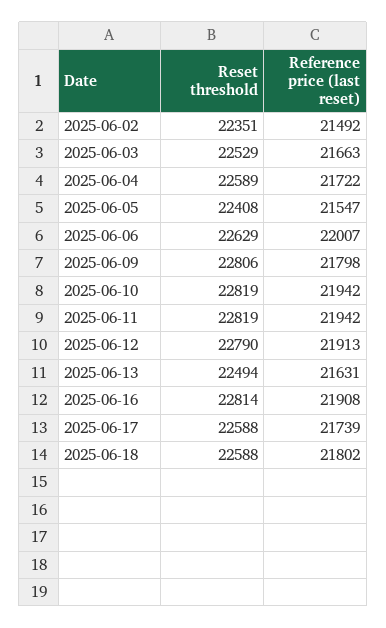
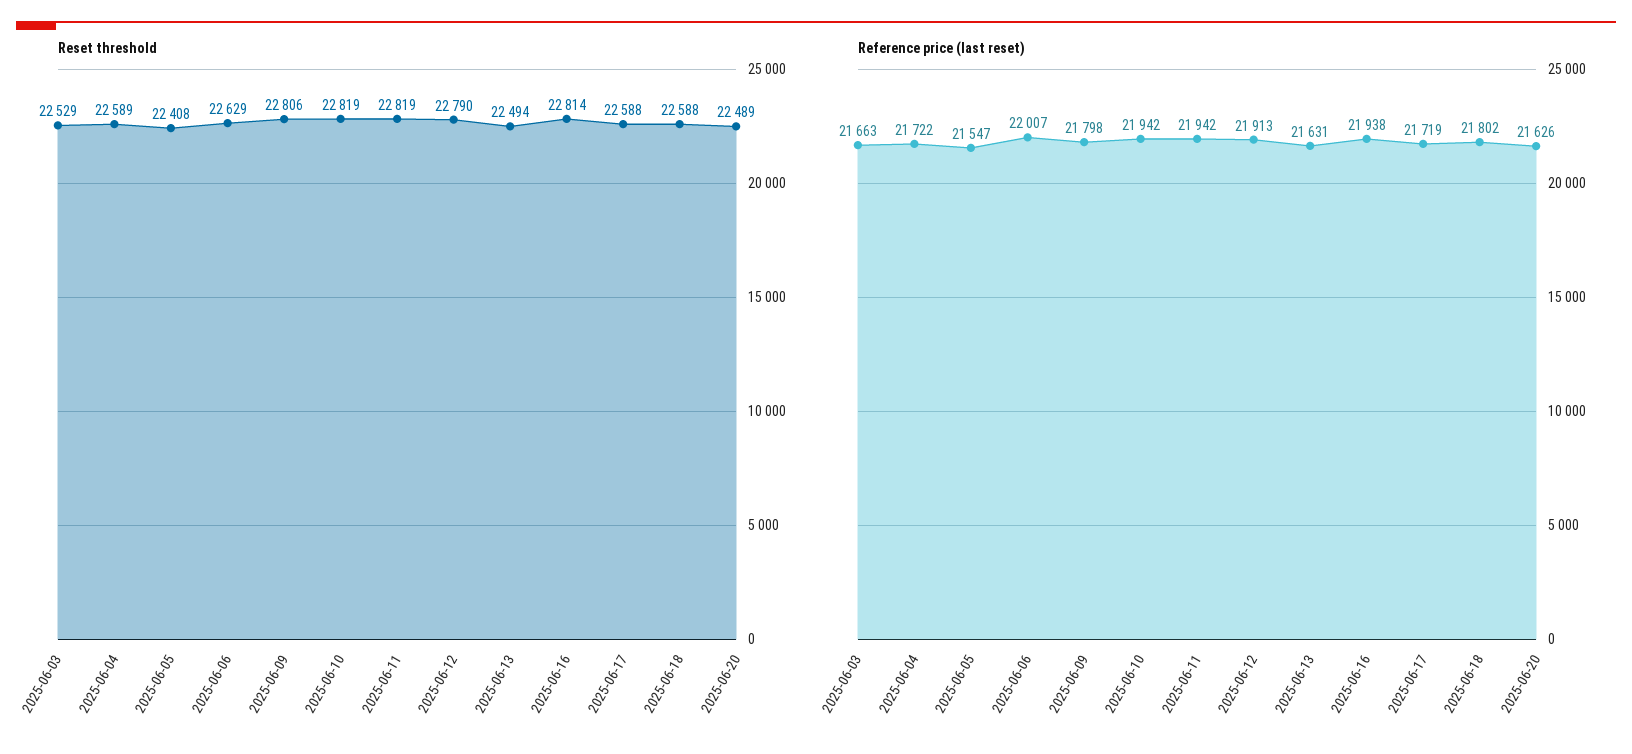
Reset threshold, 2025-06-02: 22351 -> none
Reference price (last reset), 2025-06-02: 21492 -> none
Reference price (last reset), 2025-06-16: 21908 -> 21938
Reference price (last reset), 2025-06-17: 21739 -> 21719
Reset threshold, 2025-06-20: none -> 22489
Reference price (last reset), 2025-06-20: none -> 21626

